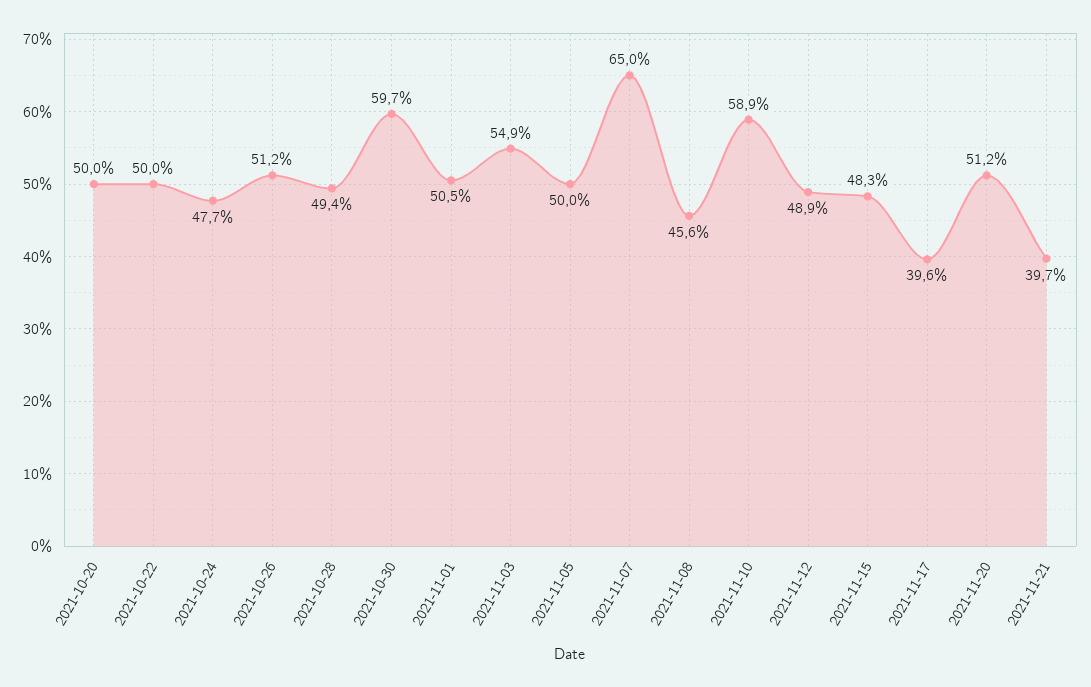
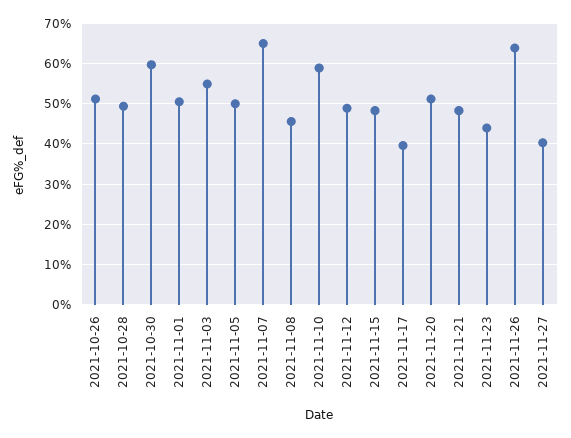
2021-10-20: 50 -> none
2021-10-22: 50 -> none
2021-10-24: 47.7 -> none
2021-11-21: 39.7 -> 48
2021-11-23: none -> 44
2021-11-26: none -> 64
2021-11-27: none -> 40

